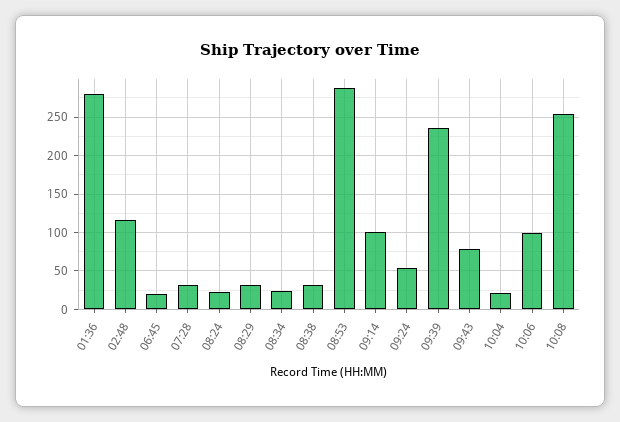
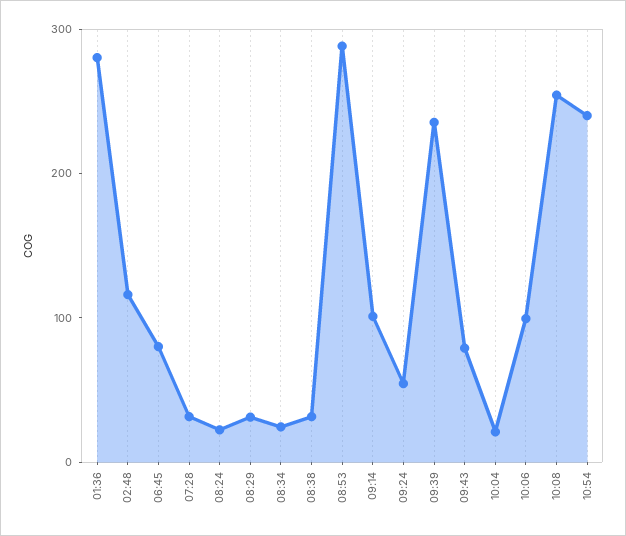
06:45: 20 -> 80
10:54: none -> 240

